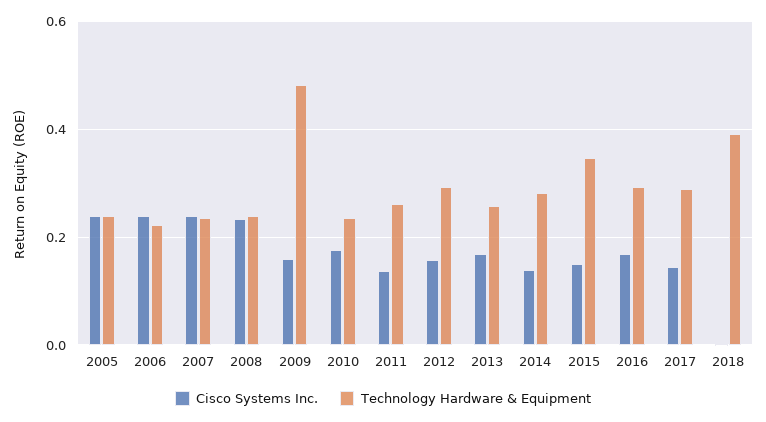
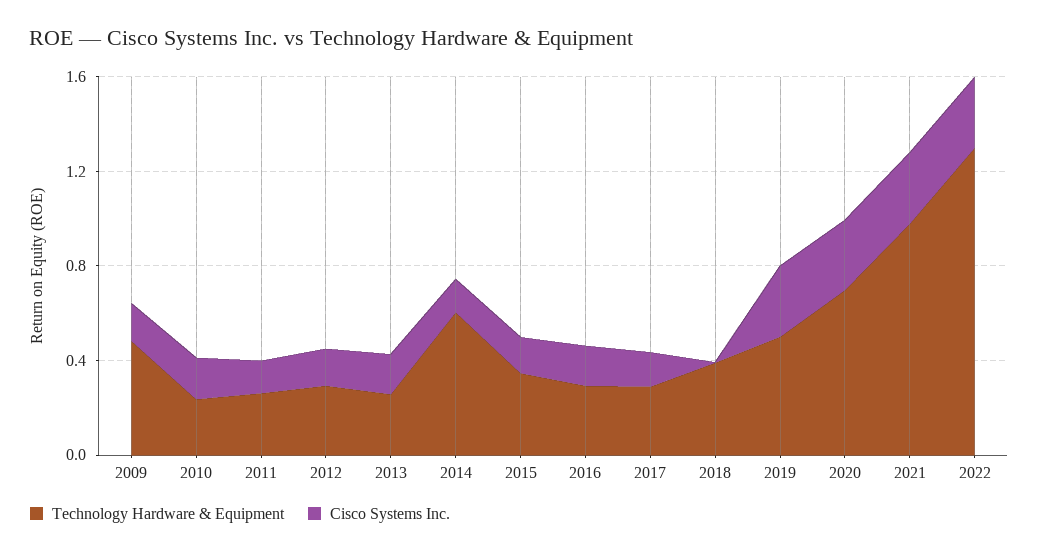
Cisco Systems Inc., 2005: 0.24 -> none
Technology Hardware & Equipment, 2005: 0.24 -> none
Cisco Systems Inc., 2006: 0.24 -> none
Technology Hardware & Equipment, 2006: 0.22 -> none
Cisco Systems Inc., 2007: 0.24 -> none
Technology Hardware & Equipment, 2007: 0.24 -> none
Cisco Systems Inc., 2008: 0.24 -> none
Technology Hardware & Equipment, 2008: 0.24 -> none
Technology Hardware & Equipment, 2014: 0.28 -> 0.6
Technology Hardware & Equipment, 2019: none -> 0.5
Cisco Systems Inc., 2019: none -> 0.3
Technology Hardware & Equipment, 2020: none -> 0.7
Cisco Systems Inc., 2020: none -> 0.3
Technology Hardware & Equipment, 2021: none -> 1
Cisco Systems Inc., 2021: none -> 0.3
Technology Hardware & Equipment, 2022: none -> 1.3
Cisco Systems Inc., 2022: none -> 0.3

